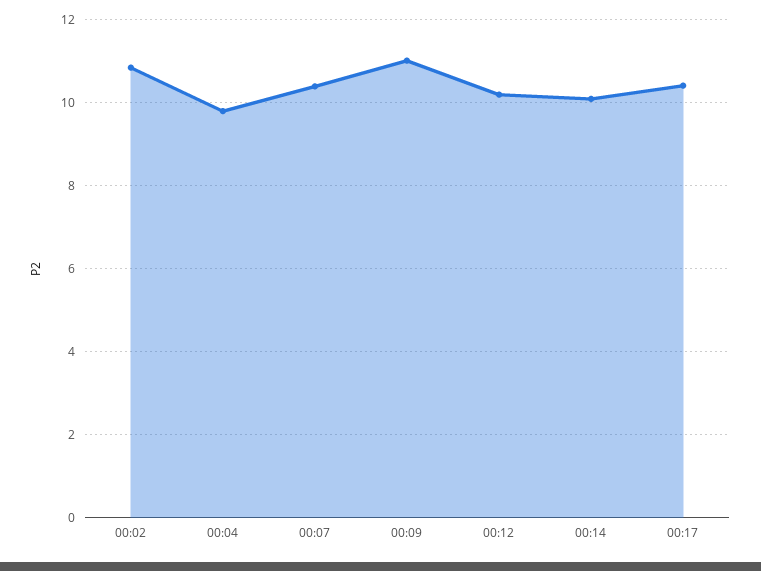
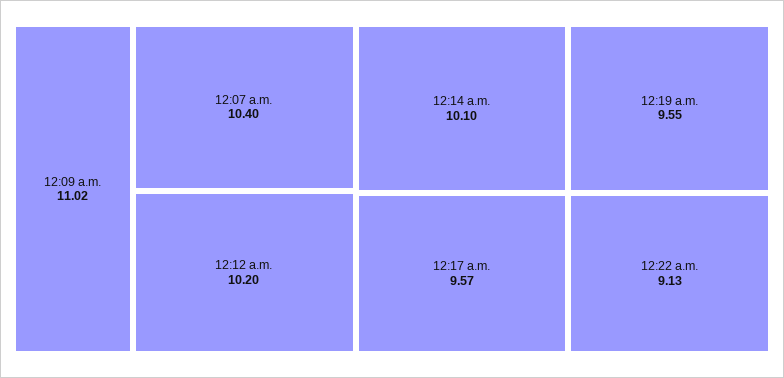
00:02: 10.8 -> none
00:04: 9.8 -> none
00:17: 10.4 -> 9.57
12:19 a.m.: none -> 9.55
12:22 a.m.: none -> 9.13

